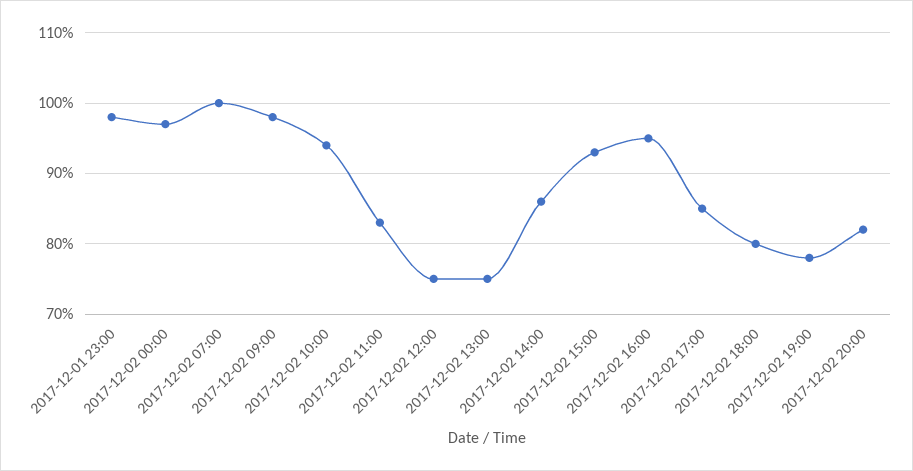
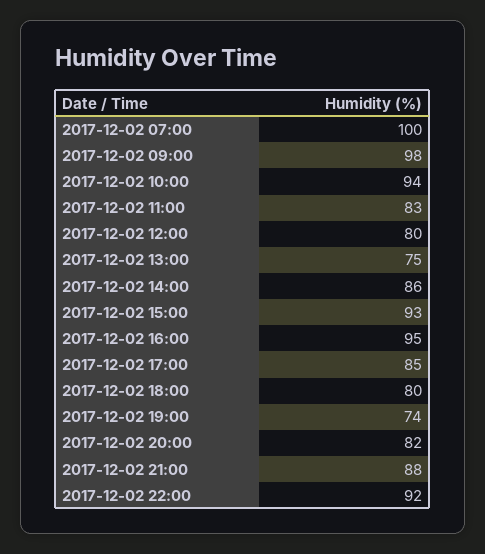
2017-12-01 23:00: 98 -> none
2017-12-02 00:00: 97 -> none
2017-12-02 12:00: 75 -> 80
2017-12-02 19:00: 78 -> 74
2017-12-02 21:00: none -> 88
2017-12-02 22:00: none -> 92

